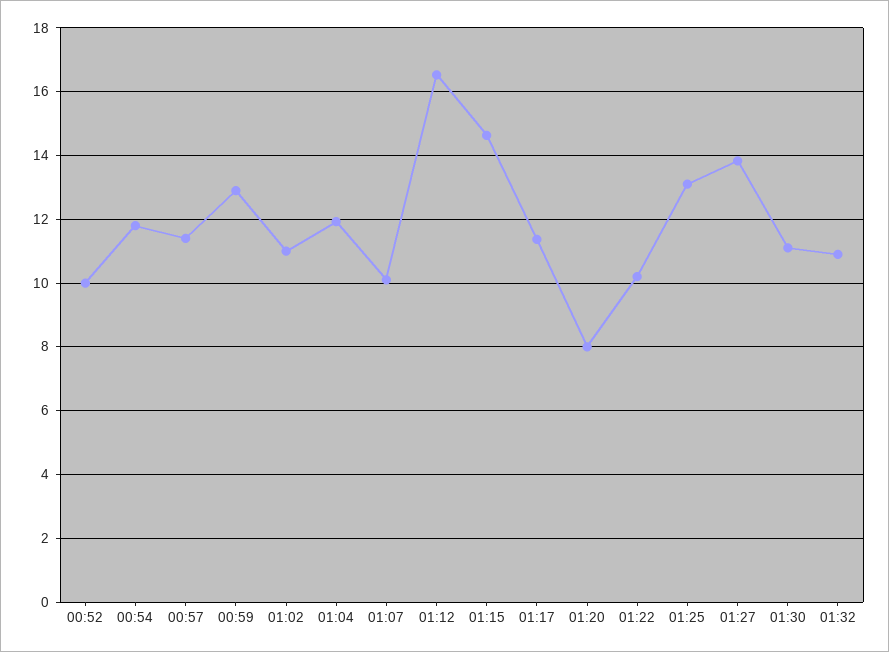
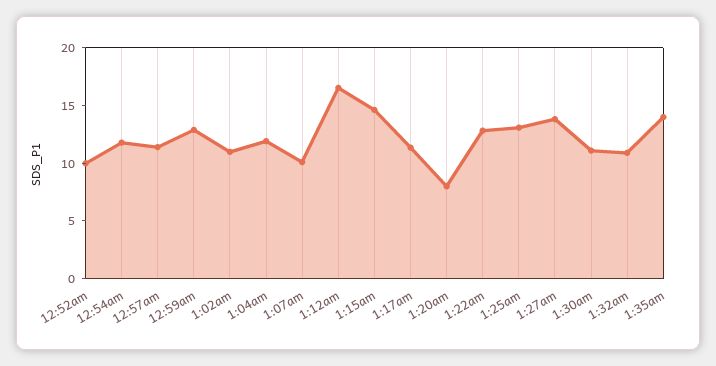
01:22: 10.2 -> 13
1:35am: none -> 14

